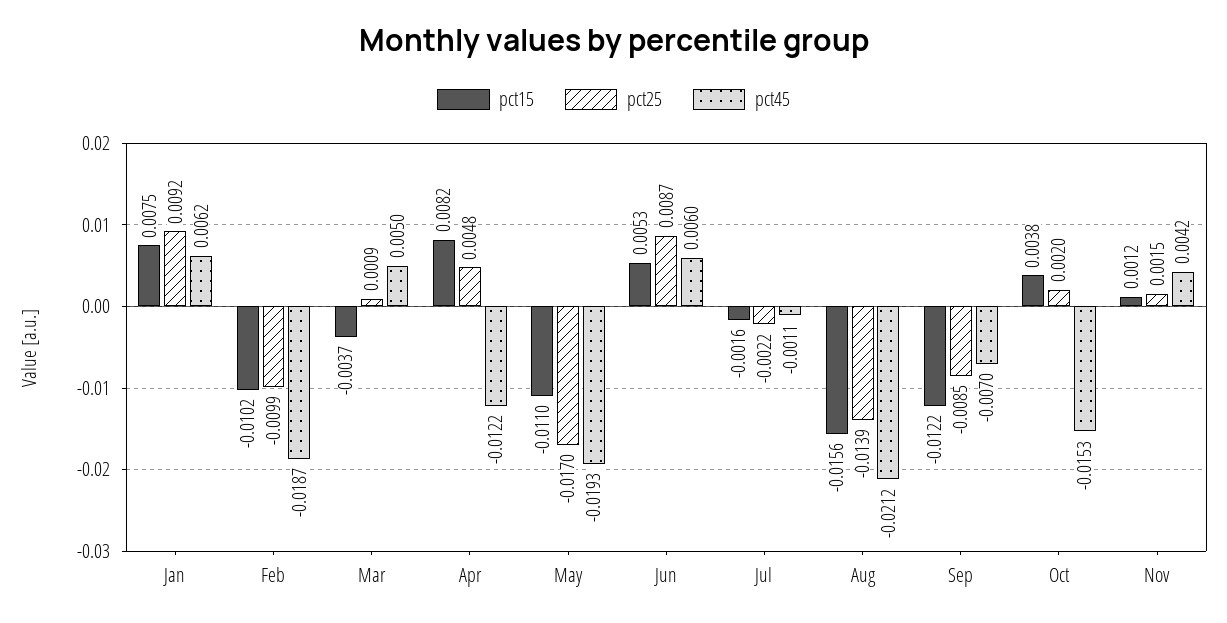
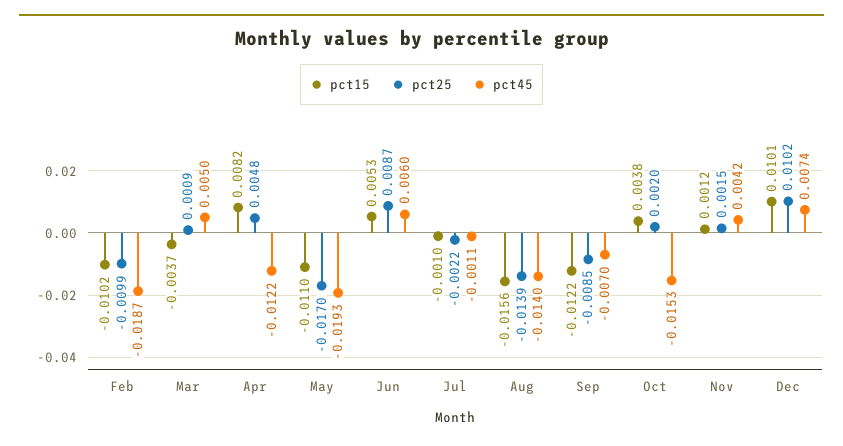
pct15, Jan: 0.0075 -> none
pct25, Jan: 0.0092 -> none
pct45, Jan: 0.0062 -> none
pct15, Jul: -0.0016 -> -0.001
pct45, Aug: -0.0212 -> -0.014
pct15, Dec: none -> 0.0101
pct25, Dec: none -> 0.0102
pct45, Dec: none -> 0.0074

